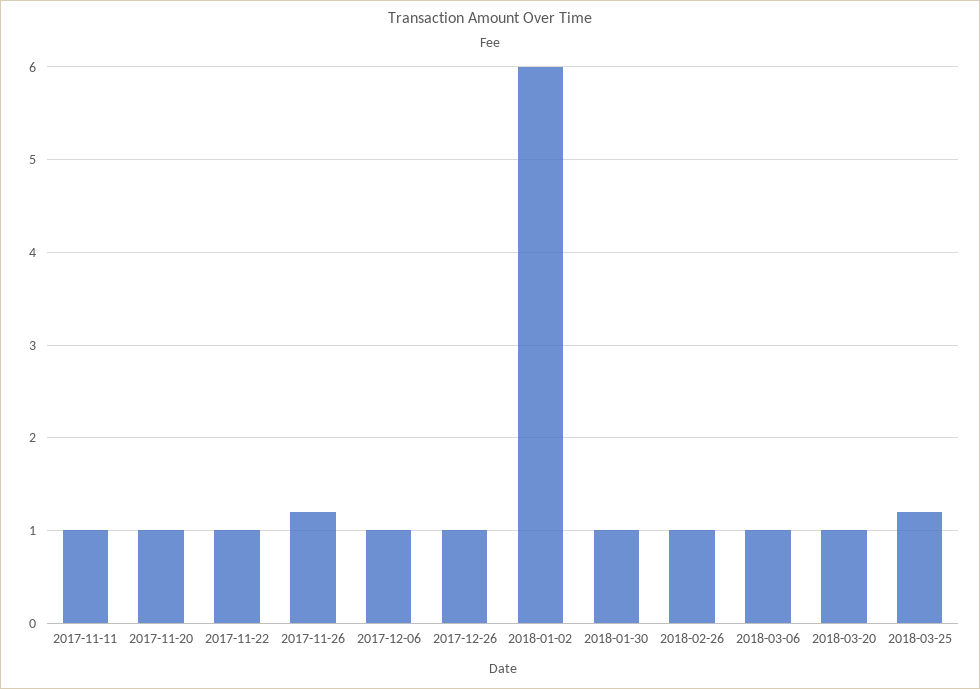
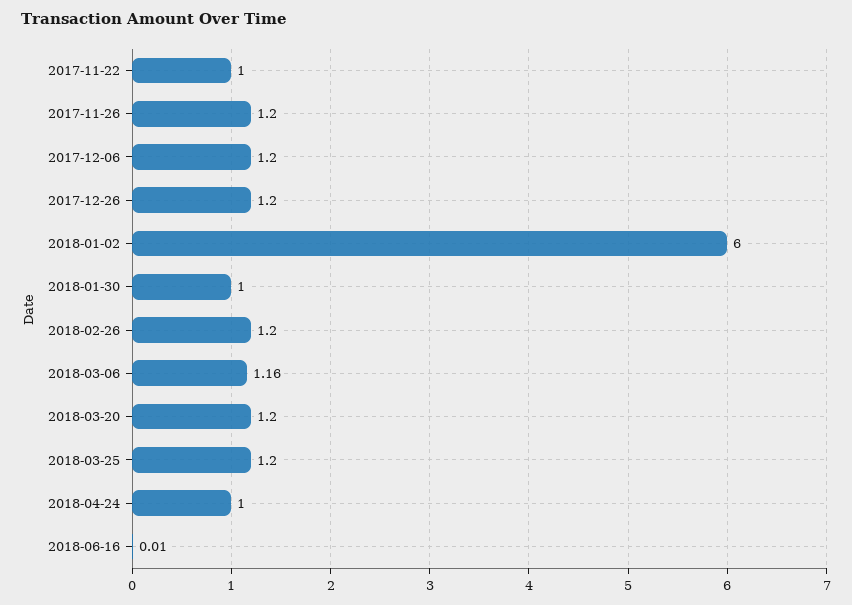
2017-11-11: 1 -> none
2017-11-20: 1 -> none
2017-12-06: 1 -> 1.2
2017-12-26: 1 -> 1.2
2018-02-26: 1 -> 1.2
2018-03-06: 1 -> 1.16
2018-03-20: 1 -> 1.2
2018-04-24: none -> 1
2018-06-16: none -> 0.01

